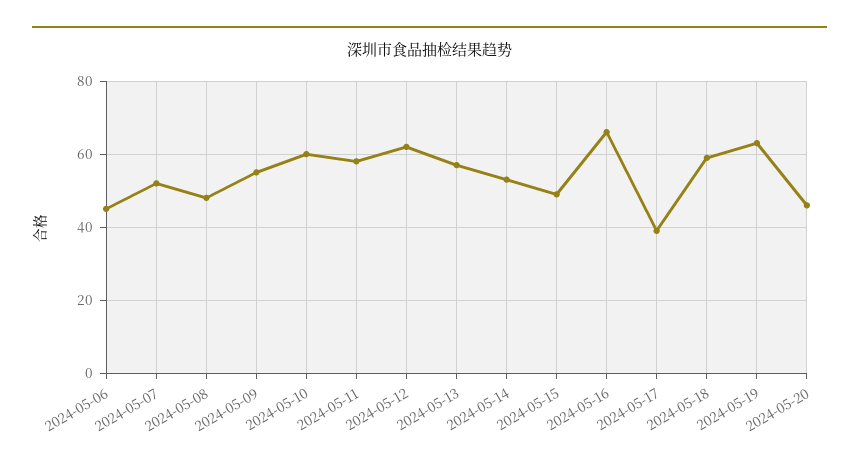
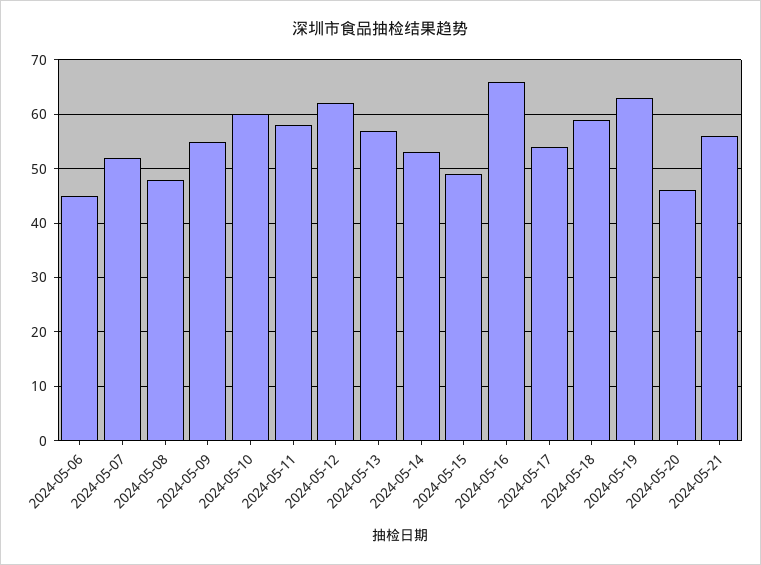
2024-05-17: 40 -> 55
2024-05-21: none -> 55

